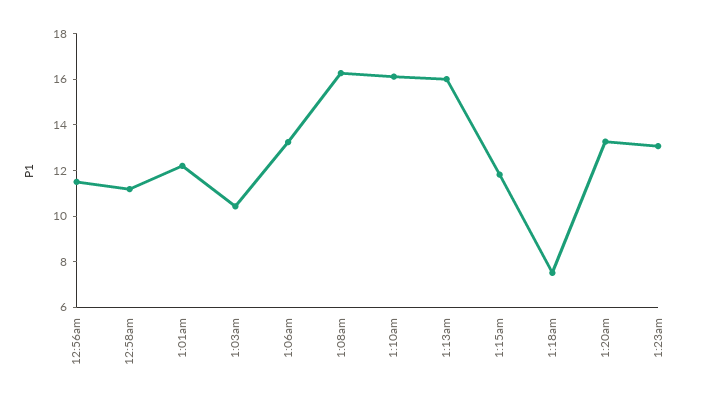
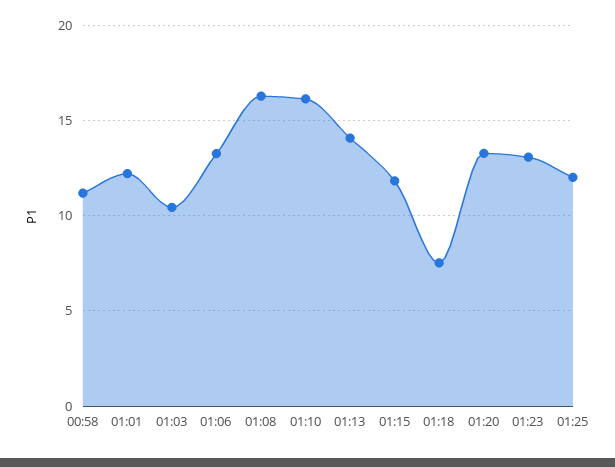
12:56am: 11.5 -> none
1:13am: 16 -> 14
01:25: none -> 12

